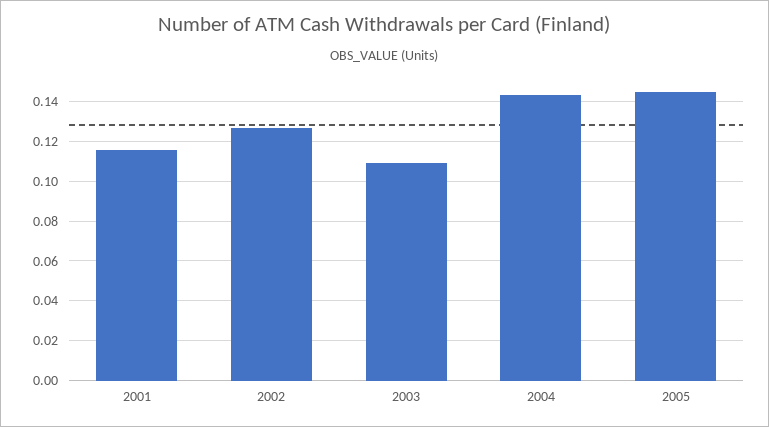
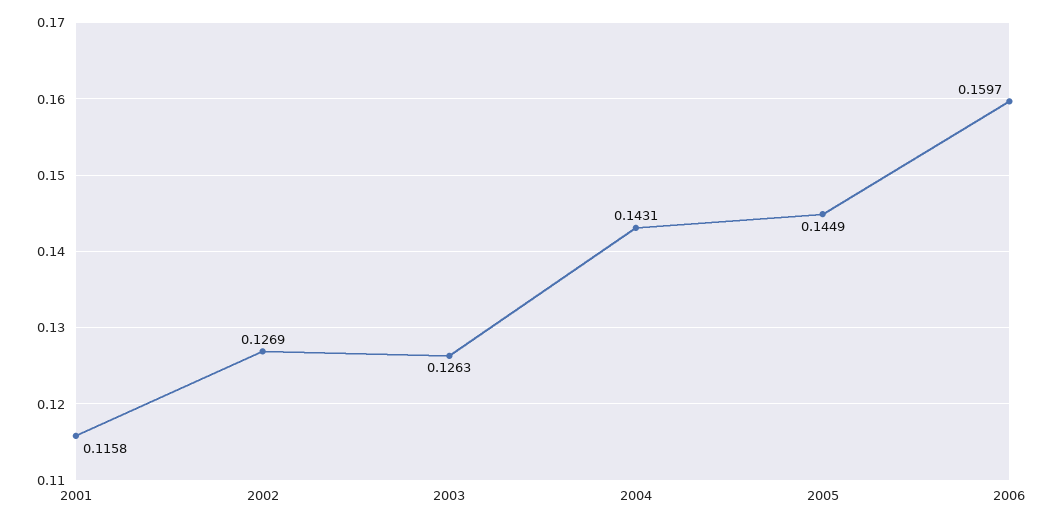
2003: 0.11 -> 0.1263
2006: none -> 0.1597

